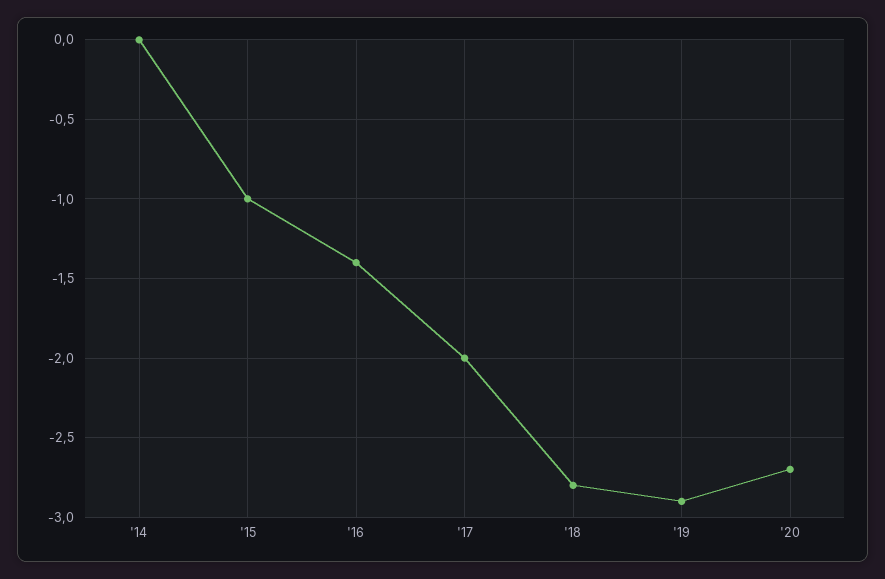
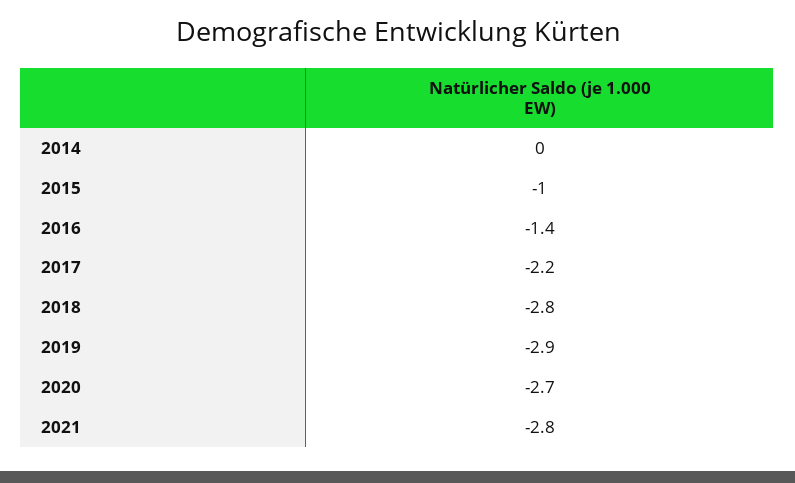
'17: -2 -> -2.2
2021: none -> -2.8

